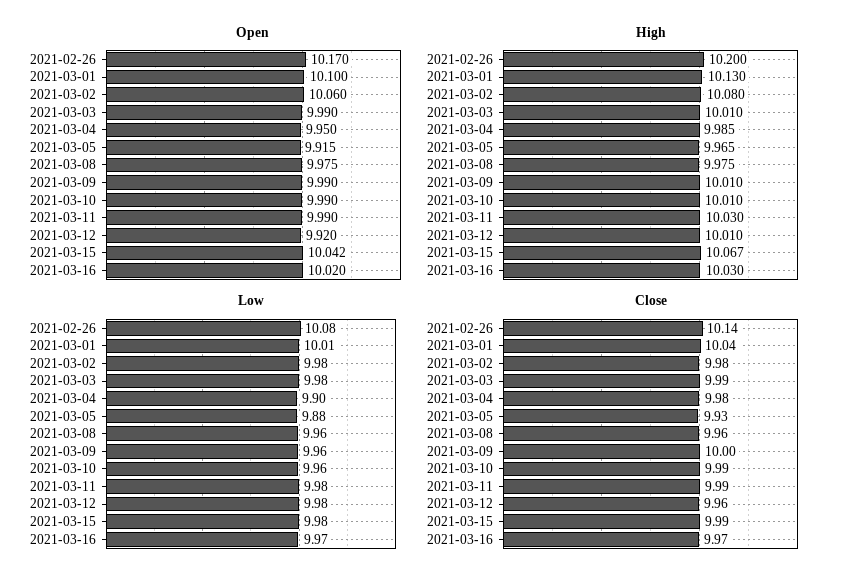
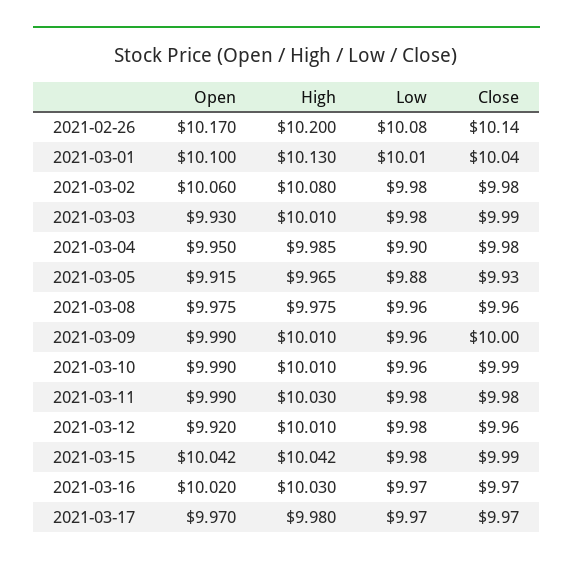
Open, 2021-03-03: 9.99 -> 9.93
High, 2021-03-15: 10.067 -> 10.042
Close, 2021-03-11: 9.99 -> 9.98
Open, 2021-03-17: none -> 9.97
High, 2021-03-17: none -> 9.98
Low, 2021-03-17: none -> 9.97
Close, 2021-03-17: none -> 9.97

